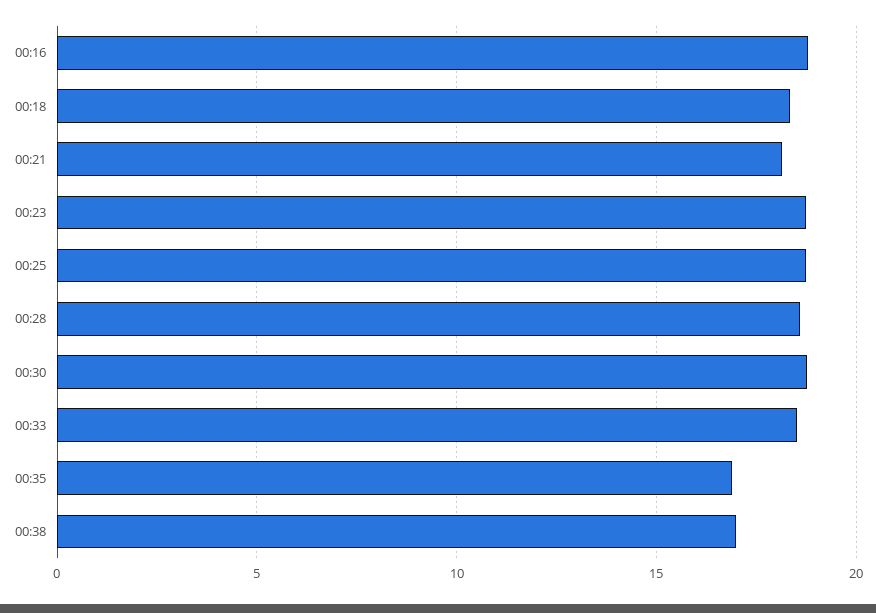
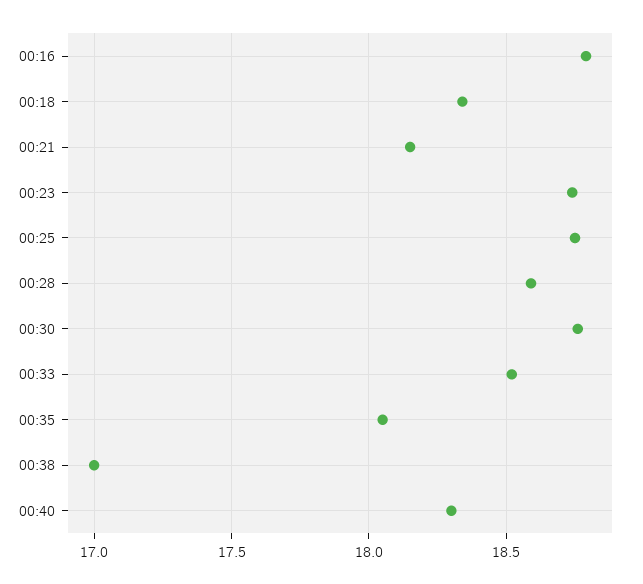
00:35: 17 -> 18.05
00:40: none -> 18.3

